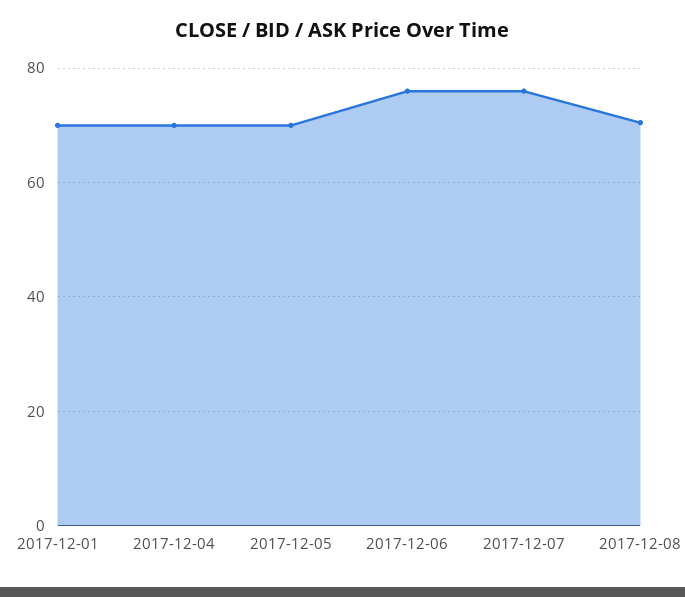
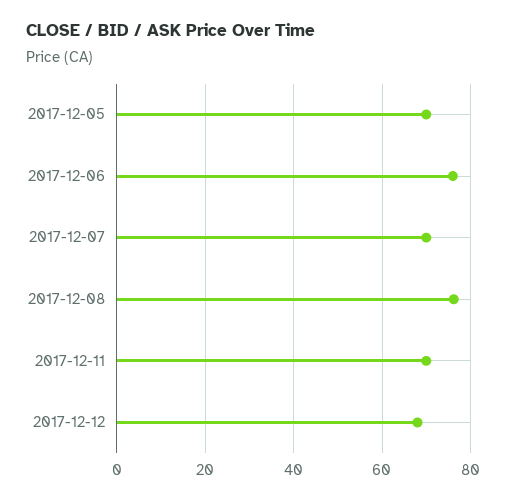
2017-12-01: 70 -> none
2017-12-04: 70 -> none
2017-12-07: 76 -> 70
2017-12-08: 70 -> 76
2017-12-11: none -> 70
2017-12-12: none -> 68

